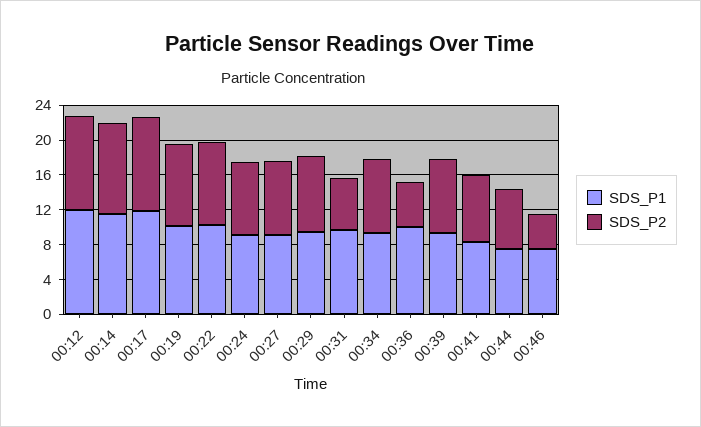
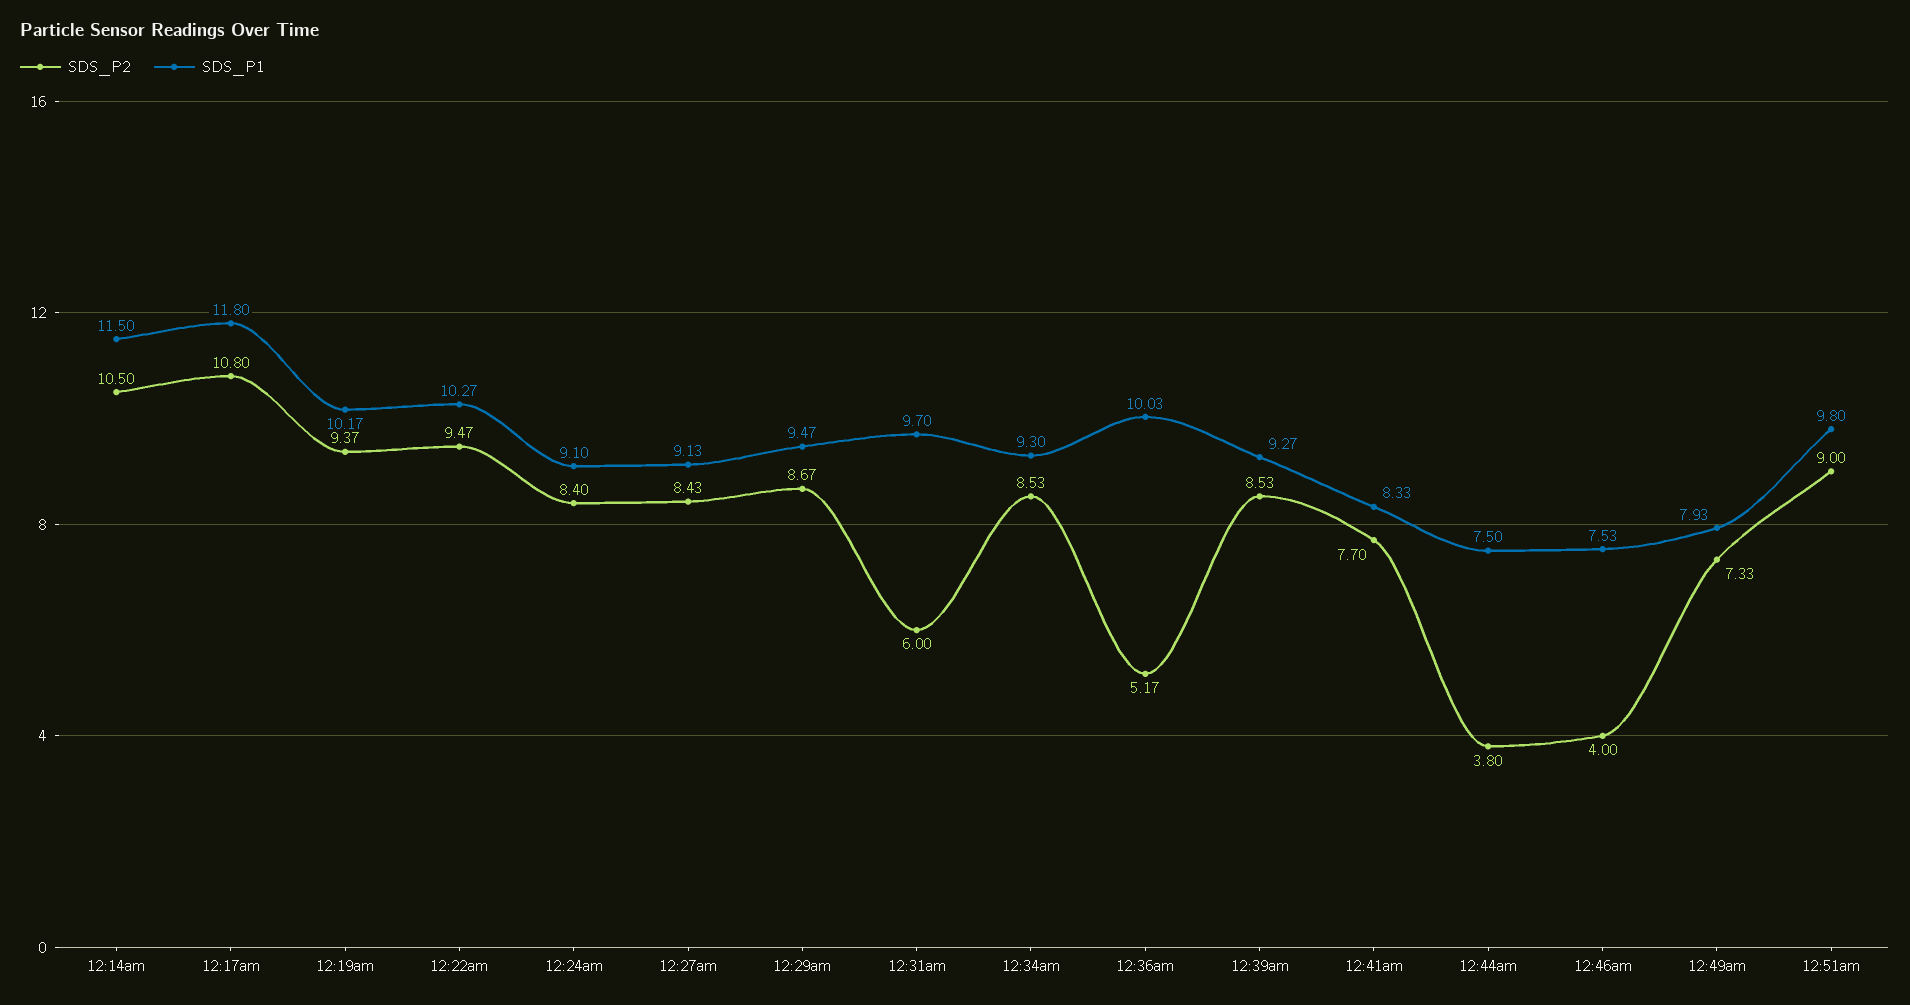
SDS_P1, 00:12: 12 -> none
SDS_P2, 00:12: 11 -> none
SDS_P2, 00:44: 7 -> 3.8
SDS_P2, 12:49am: none -> 7.33
SDS_P1, 12:49am: none -> 7.93
SDS_P2, 12:51am: none -> 9
SDS_P1, 12:51am: none -> 9.8

